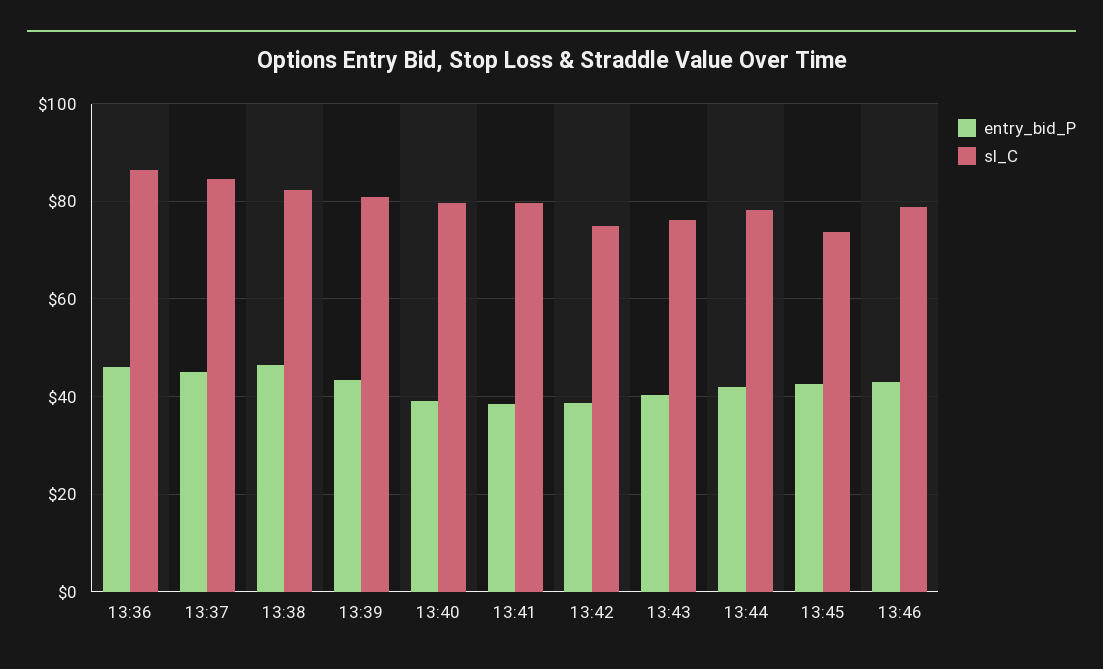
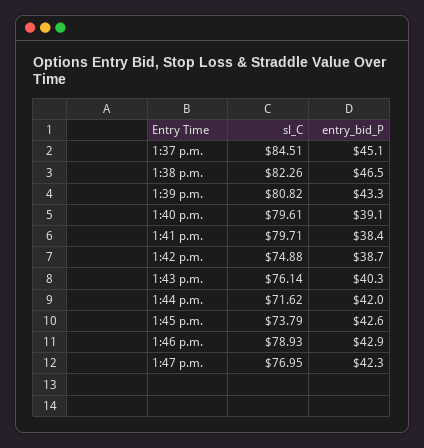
entry_bid_P, 13:36: 46 -> none
sl_C, 13:36: 86 -> none
sl_C, 13:44: 78 -> 71.62
sl_C, 1:47 p.m.: none -> 76.95
entry_bid_P, 1:47 p.m.: none -> 42.3

